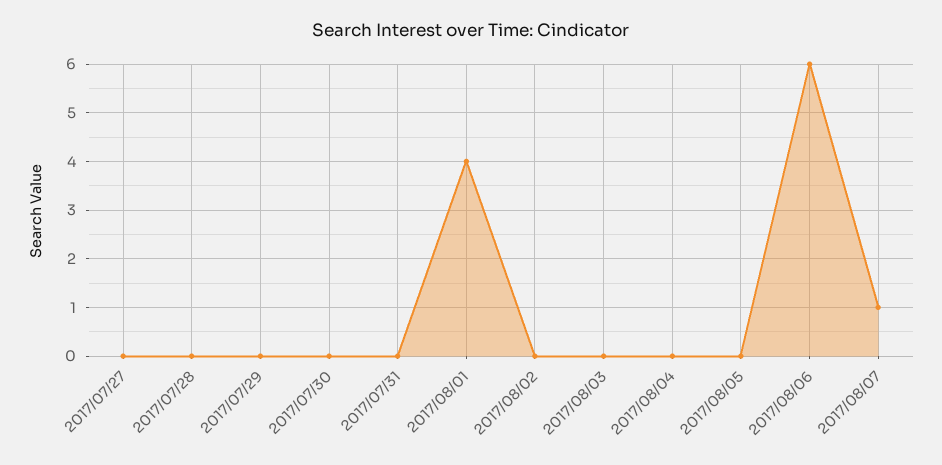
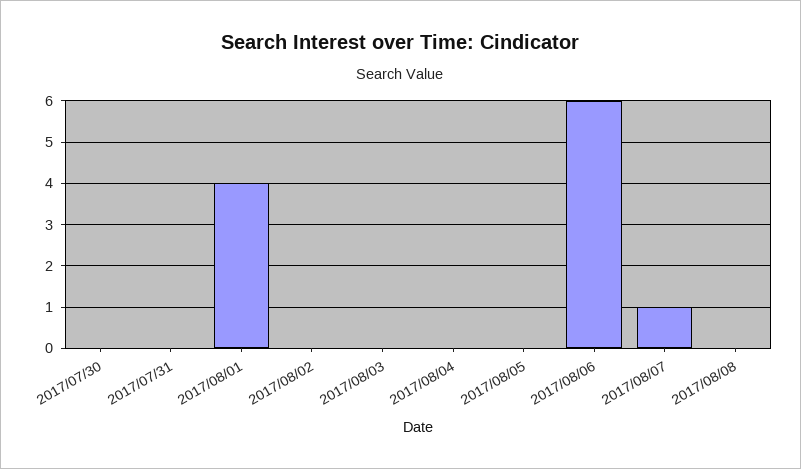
2017/07/27: 0 -> none
2017/07/28: 0 -> none
2017/07/29: 0 -> none
2017/08/08: none -> 0

